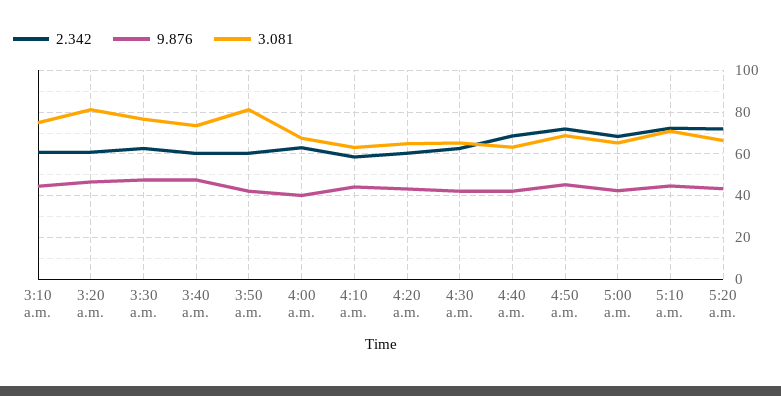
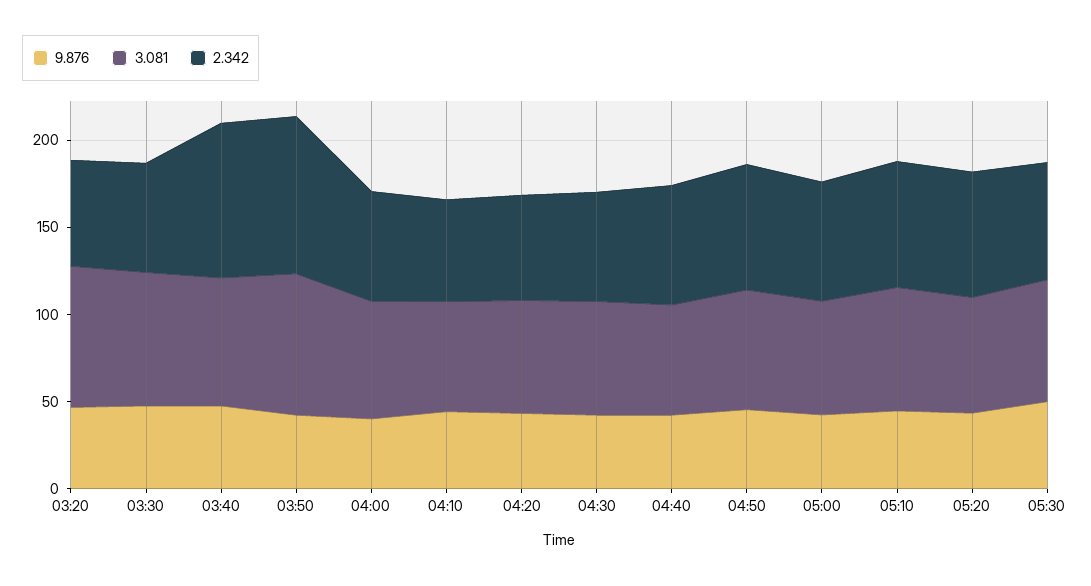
2.342, 3:10 a.m.: 60 -> none
9.876, 3:10 a.m.: 45 -> none
3.081, 3:10 a.m.: 75 -> none
2.342, 3:40 a.m.: 60 -> 90
2.342, 3:50 a.m.: 60 -> 90
9.876, 05:30: none -> 50
3.081, 05:30: none -> 70
2.342, 05:30: none -> 70

